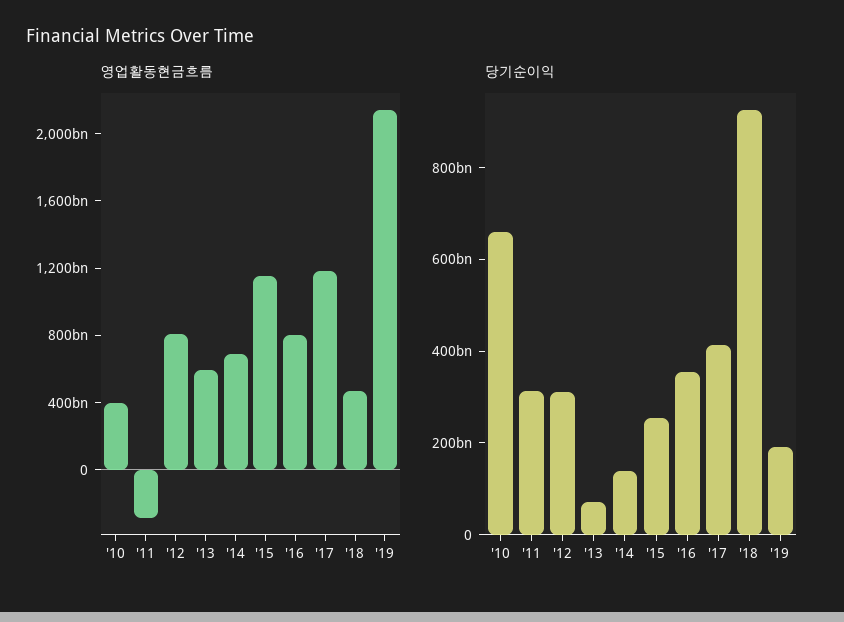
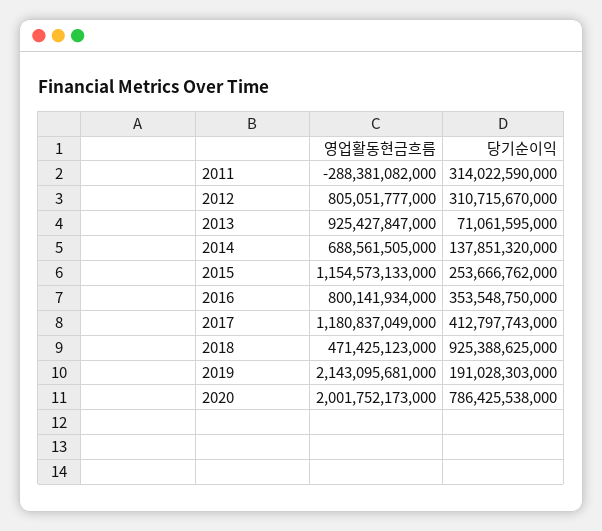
영업활동현금흐름, '10: 400000000000 -> none
영업활동현금흐름, '13: 600000000000 -> 925427847000
당기순이익, '10: 650000000000 -> none
영업활동현금흐름, 2020: none -> 2001752173000
당기순이익, 2020: none -> 786425538000

